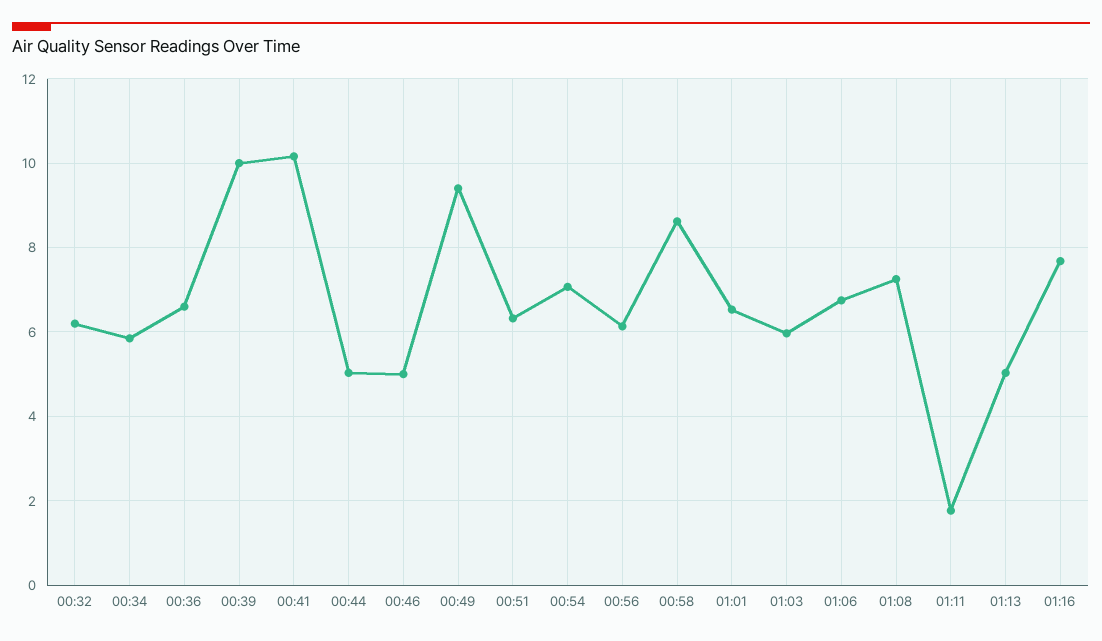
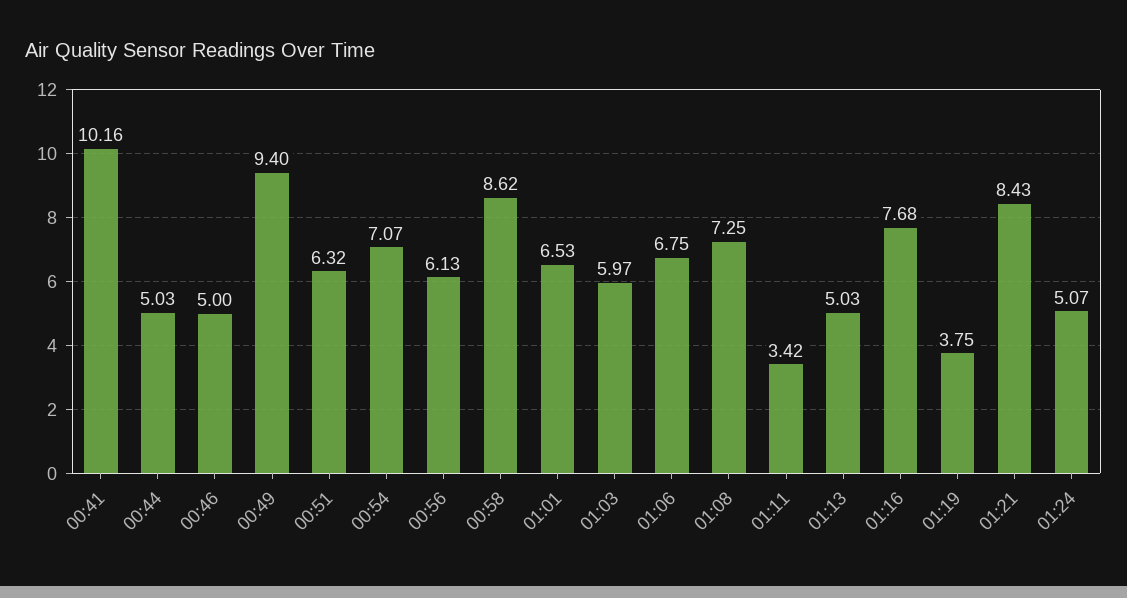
00:32: 6.2 -> none
00:34: 5.8 -> none
00:36: 6.6 -> none
00:39: 10 -> none
01:11: 1.8 -> 3.42
01:19: none -> 3.75
01:21: none -> 8.43
01:24: none -> 5.07

